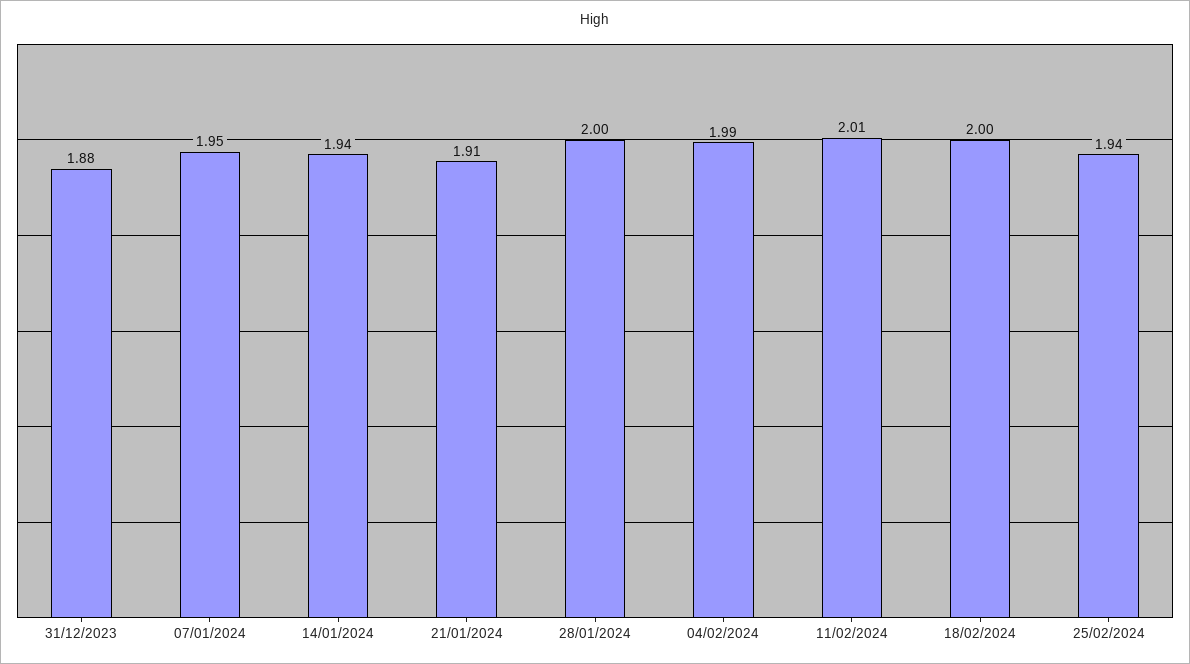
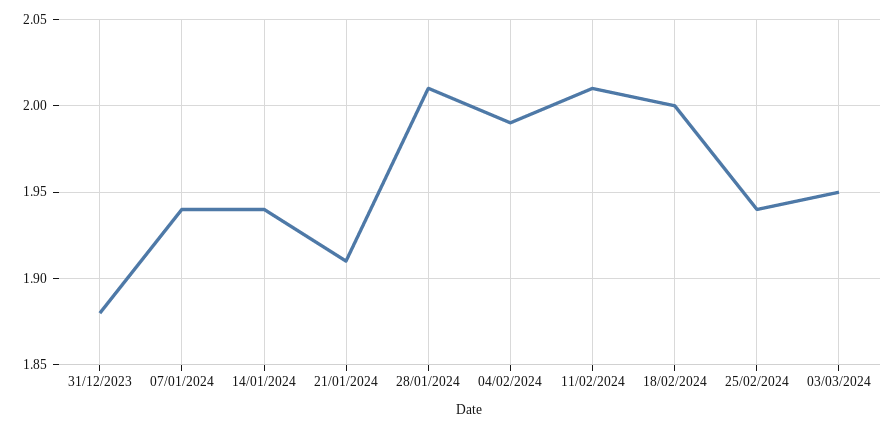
07/01/2024: 1.95 -> 1.94
28/01/2024: 2 -> 2.01
03/03/2024: none -> 1.95

